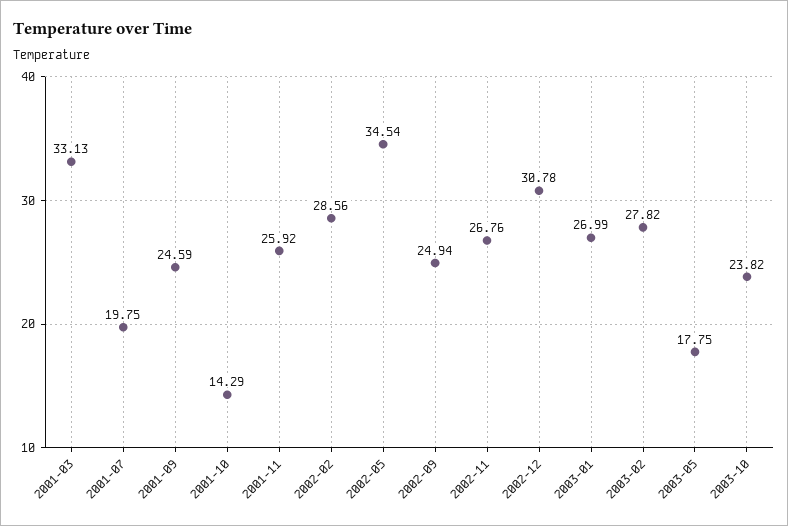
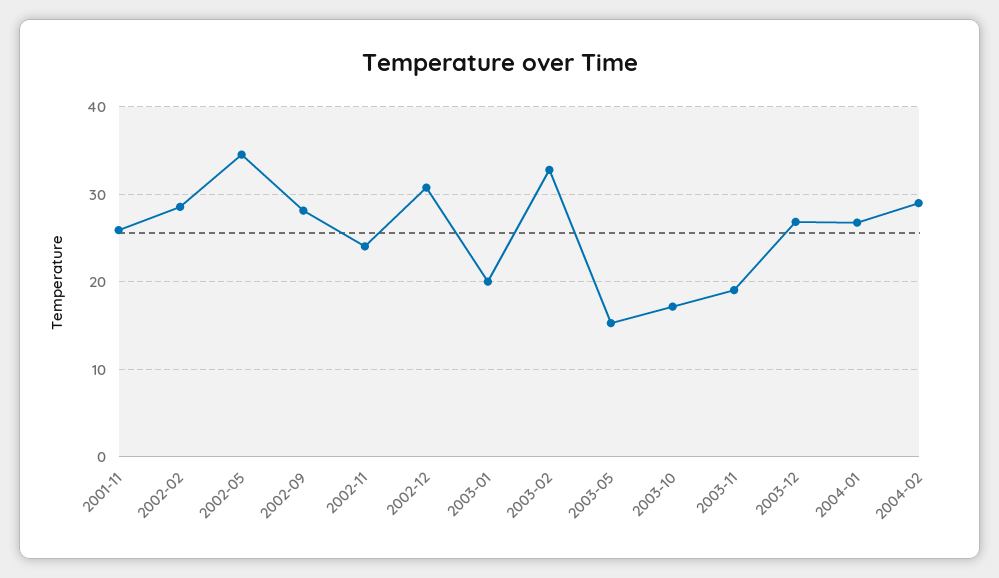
2001-03: 33.13 -> none
2001-07: 19.75 -> none
2001-09: 24.59 -> none
2001-10: 14.29 -> none
2002-09: 24.94 -> 28
2002-11: 26.76 -> 24
2003-01: 26.99 -> 20
2003-02: 27.82 -> 33
2003-05: 17.75 -> 15
2003-10: 23.82 -> 17
2003-11: none -> 19
2003-12: none -> 27
2004-01: none -> 27
2004-02: none -> 29

